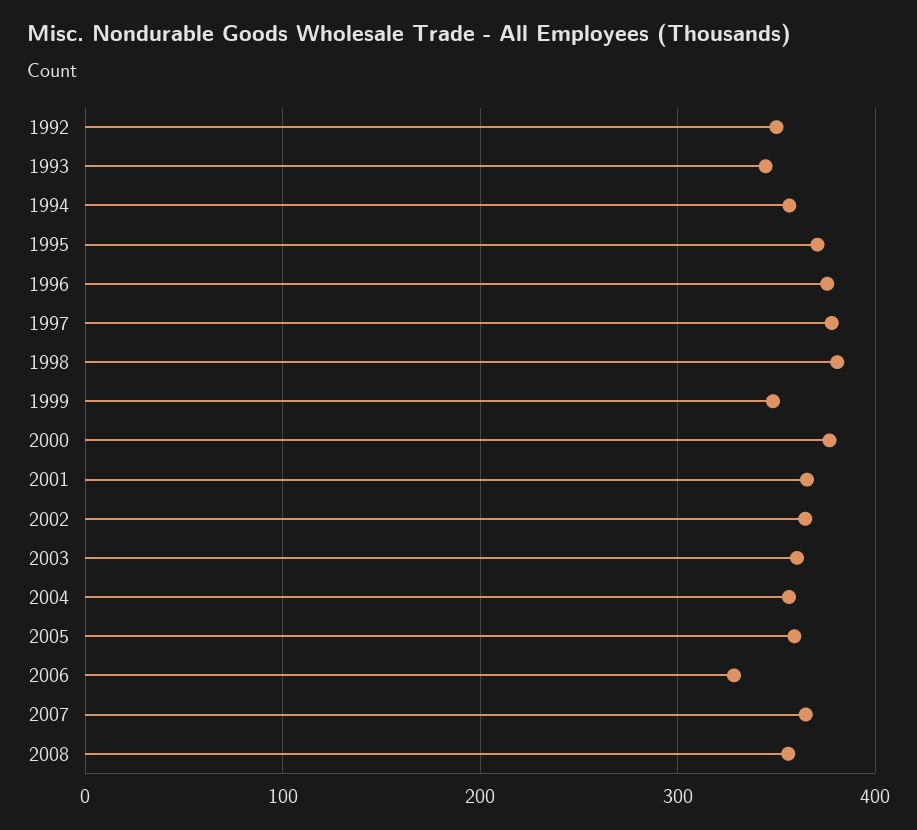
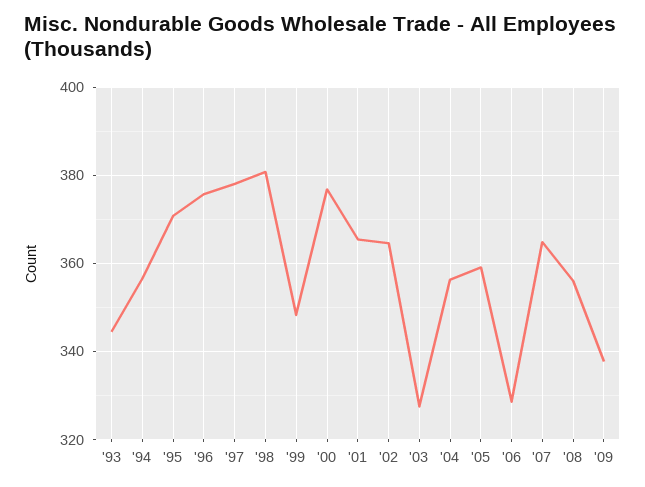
1992: 350 -> none
2003: 360 -> 328
'09: none -> 338

